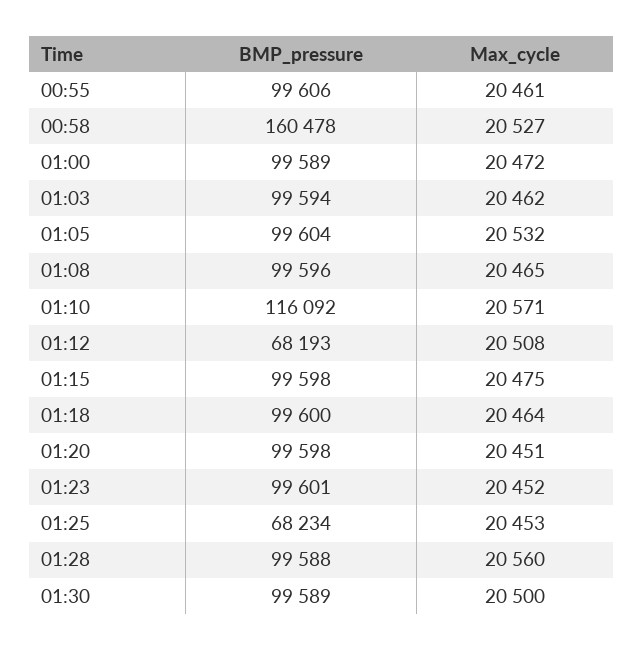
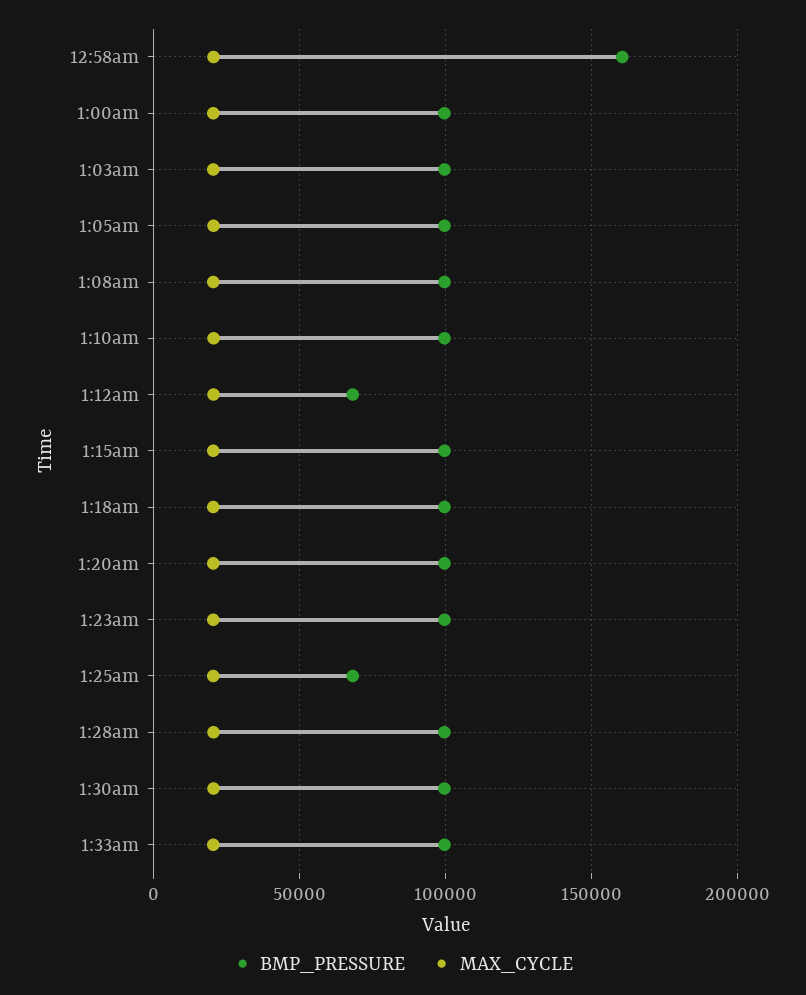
BMP_pressure, 00:55: 99606 -> none
Max_cycle, 00:55: 20461 -> none
BMP_pressure, 01:10: 116092 -> 100000
BMP_pressure, 1:33am: none -> 100000
Max_cycle, 1:33am: none -> 20000

